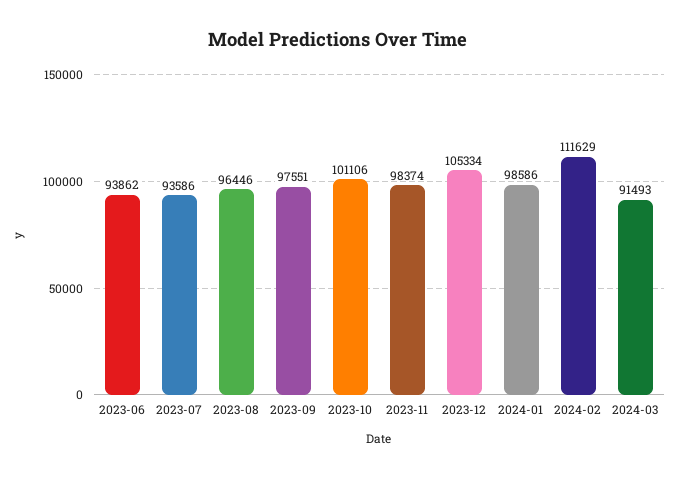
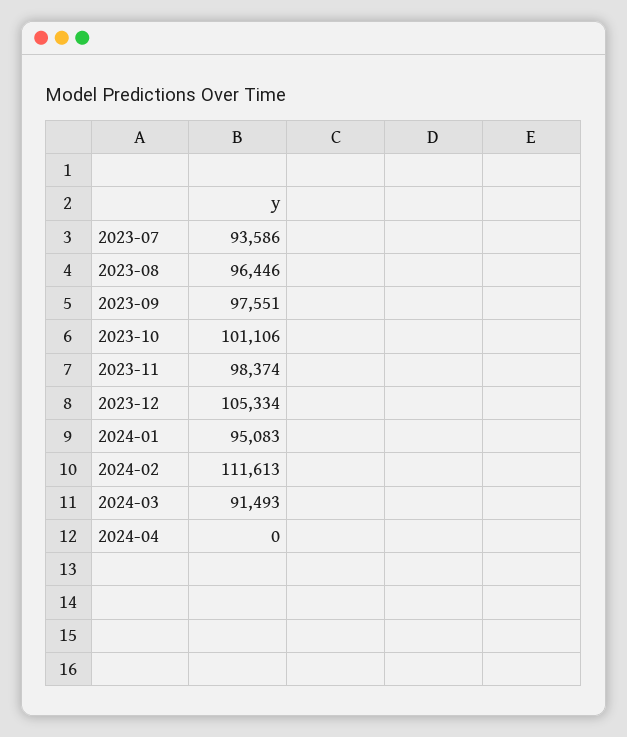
2023-06: 93862 -> none
2024-01: 98586 -> 95083
2024-02: 111629 -> 111613
2024-04: none -> 0

